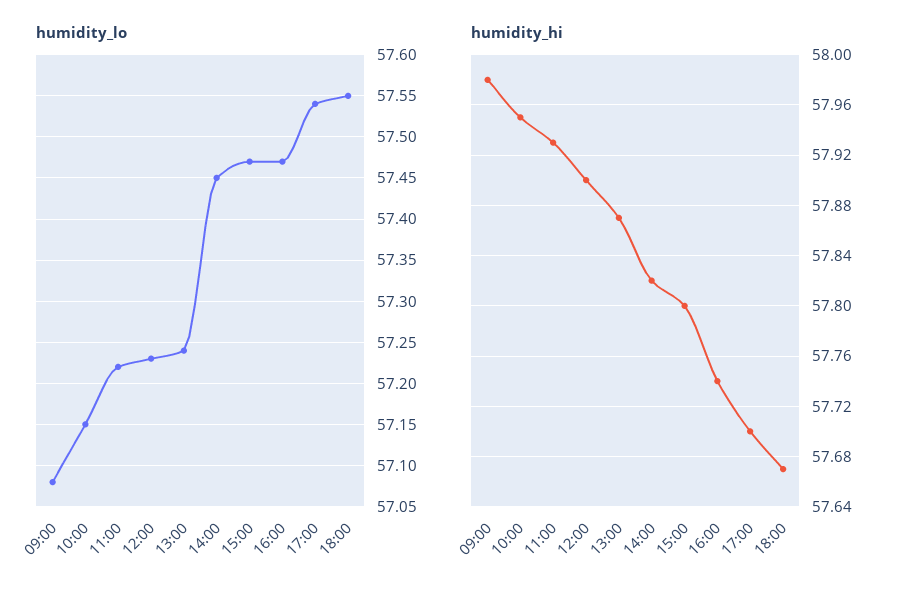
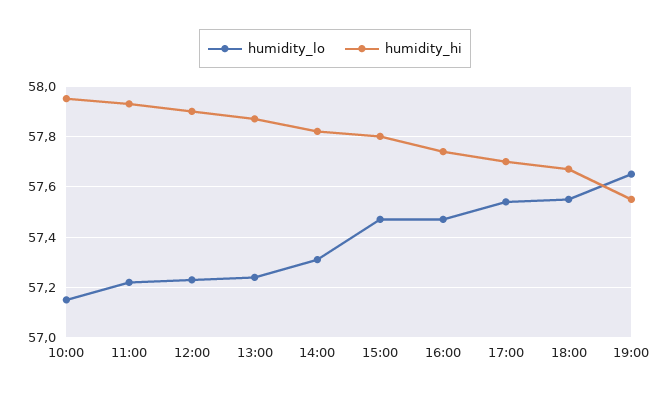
humidity_lo, 09:00: 57.08 -> none
humidity_lo, 14:00: 57.45 -> 57.3
humidity_hi, 09:00: 57.98 -> none
humidity_lo, 19:00: none -> 57.65
humidity_hi, 19:00: none -> 57.55

